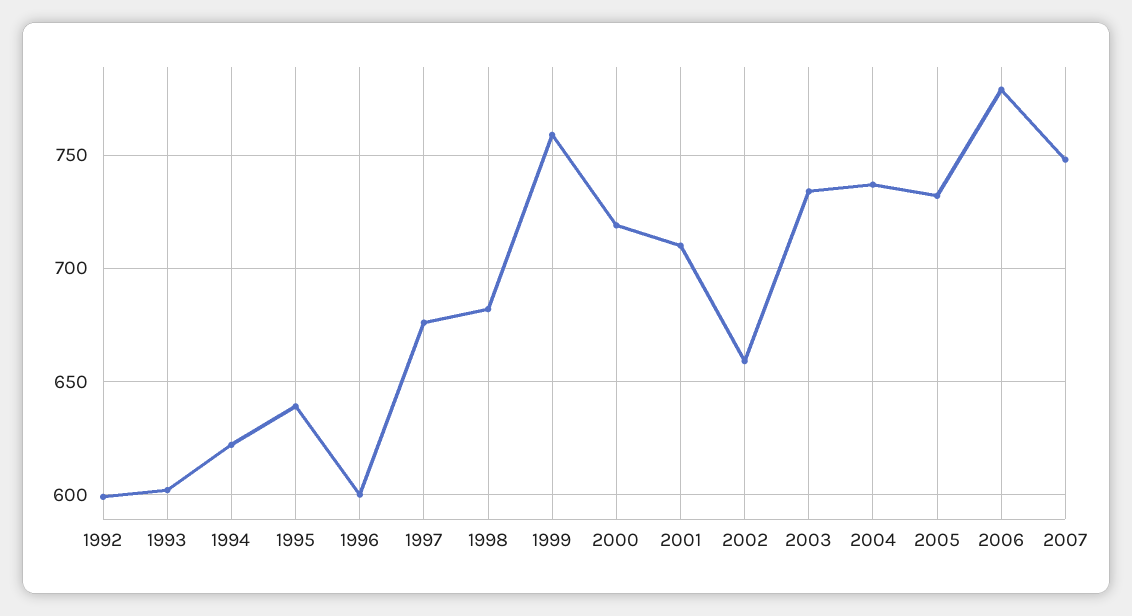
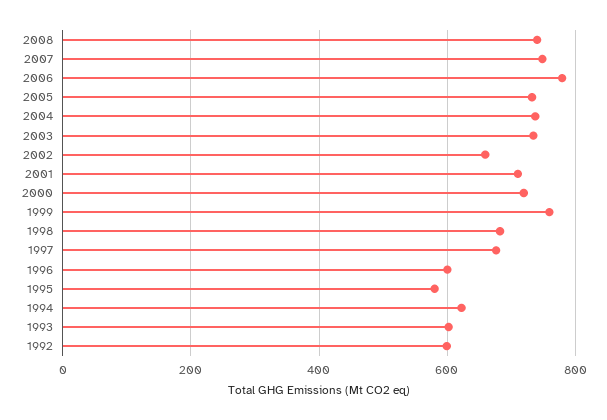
1995: 640 -> 580
2008: none -> 740

